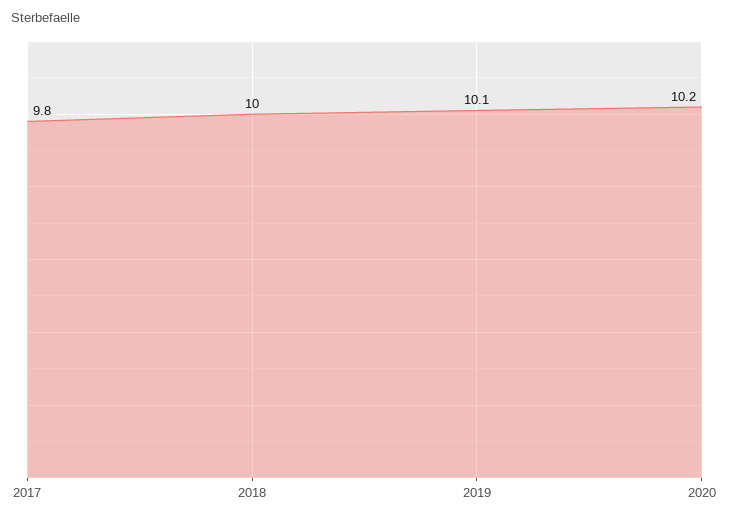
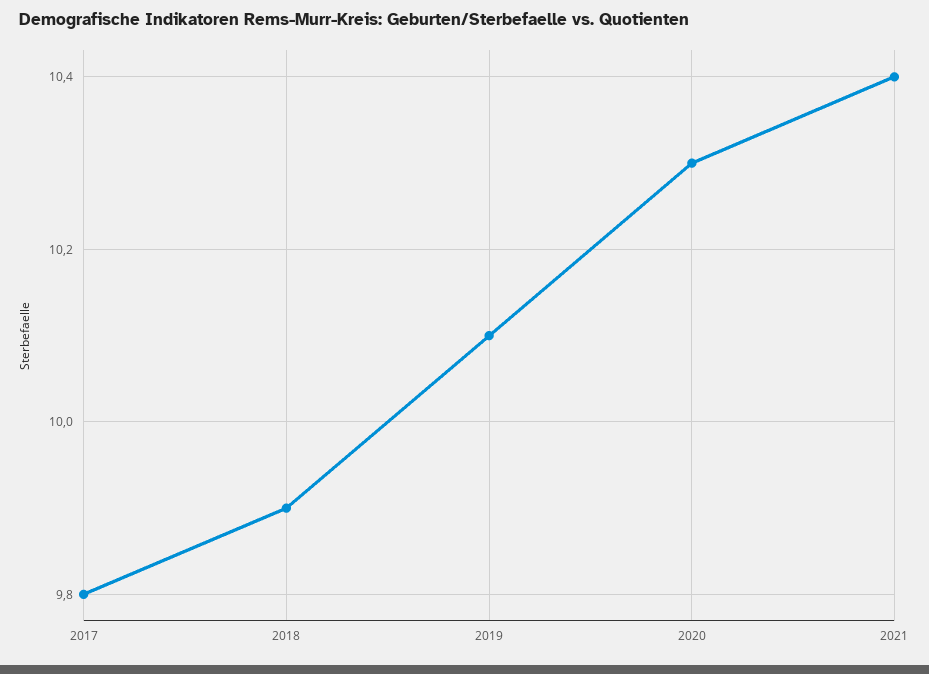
2018: 10 -> 9.9
2020: 10.2 -> 10.3
2021: none -> 10.4

